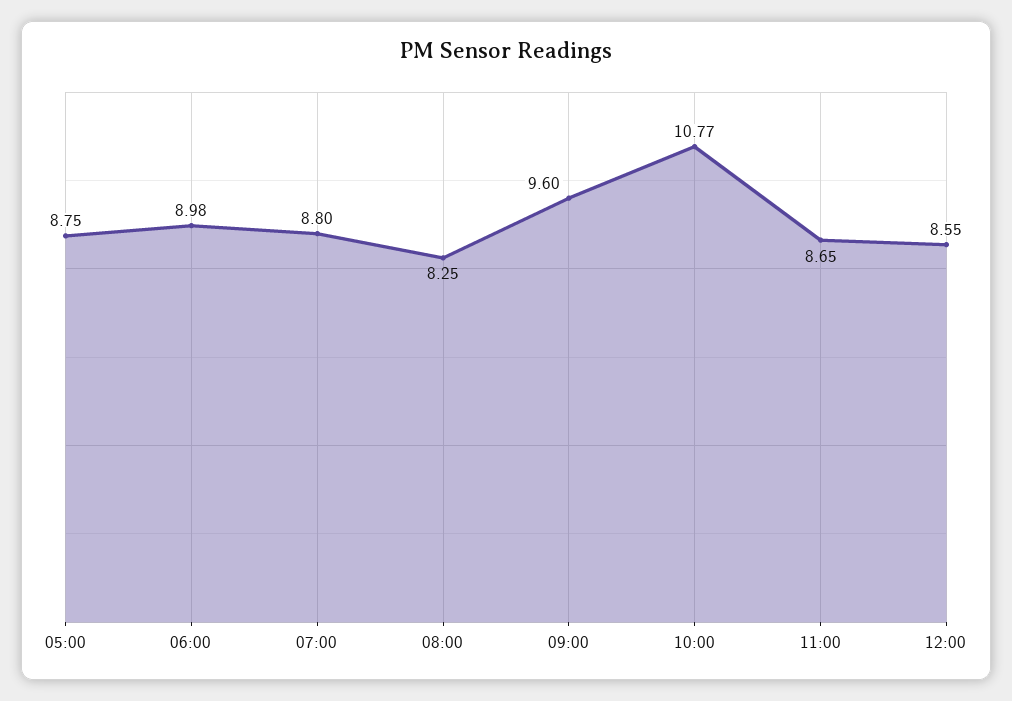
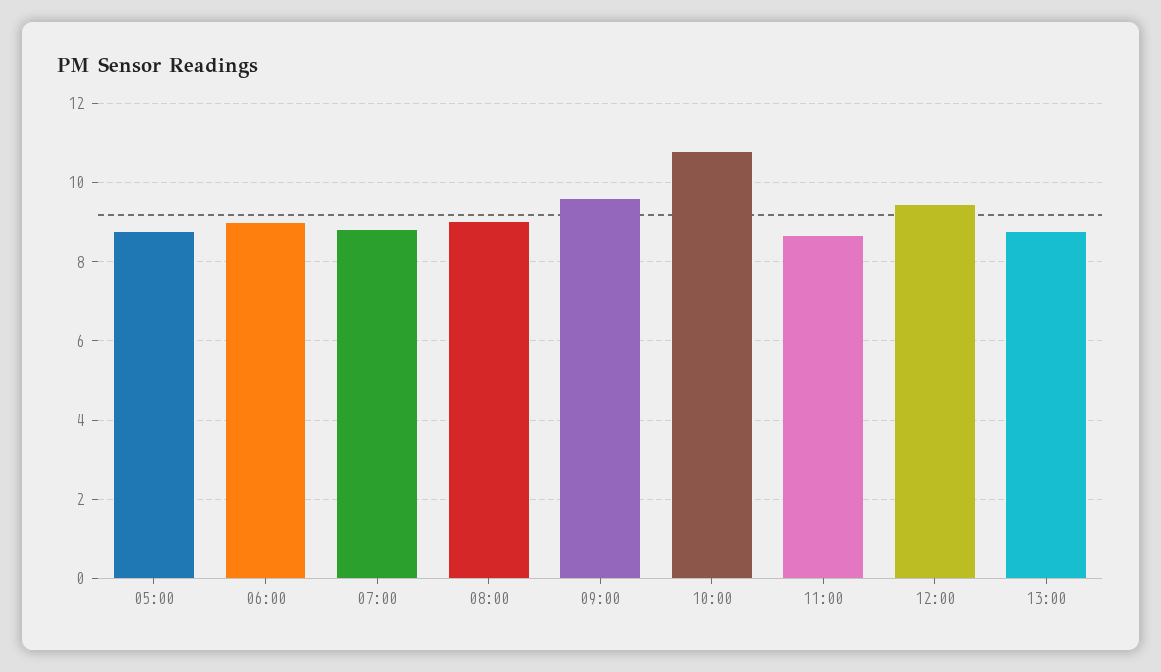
08:00: 8.25 -> 9
12:00: 8.55 -> 9.4
13:00: none -> 8.8

